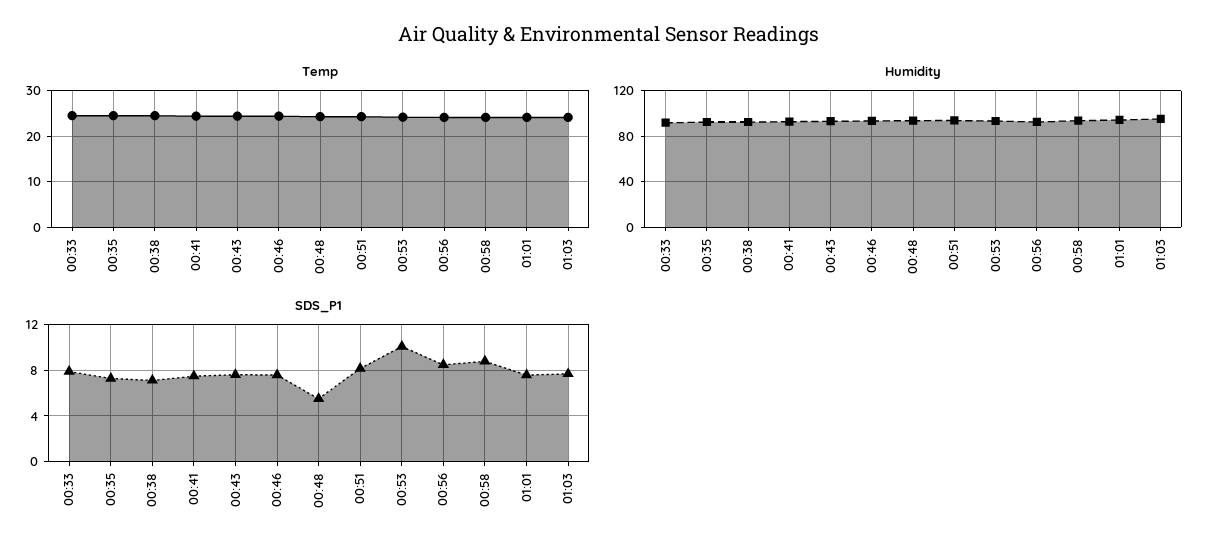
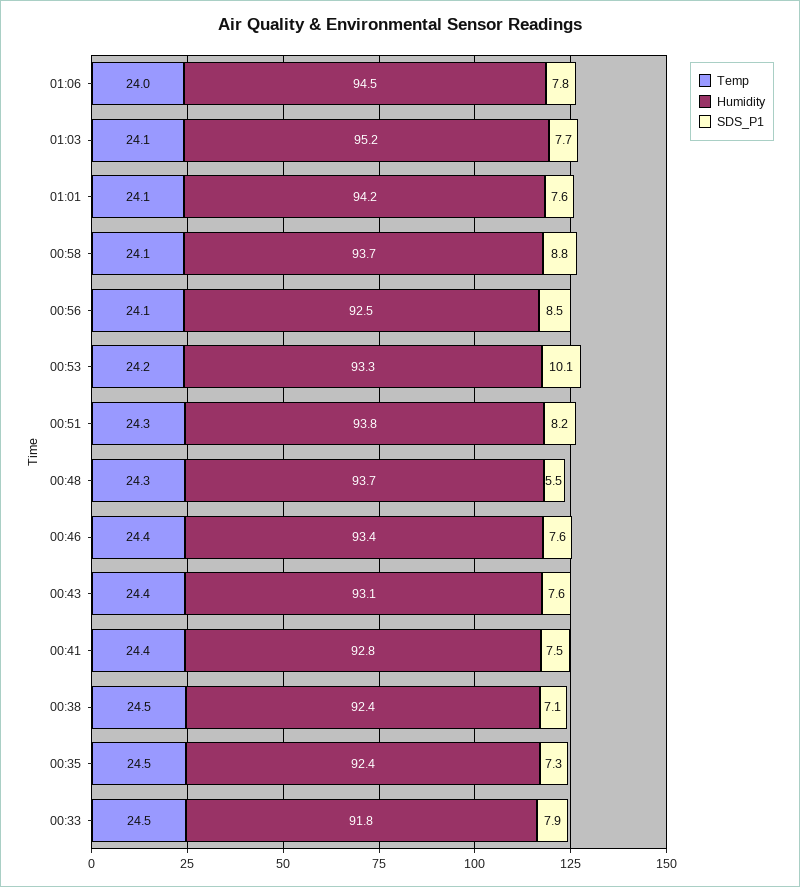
Temp, 01:06: none -> 24
Humidity, 01:06: none -> 94.5
SDS_P1, 01:06: none -> 7.8

